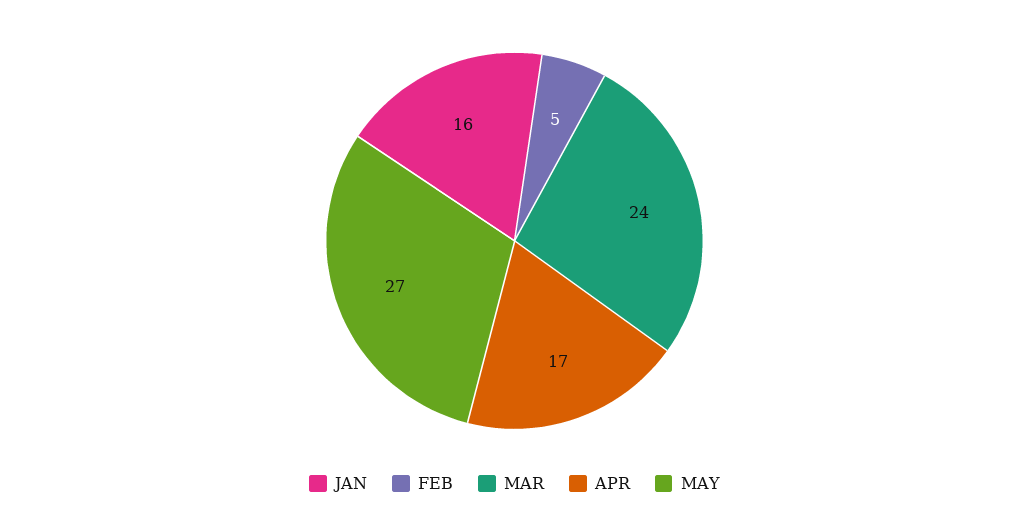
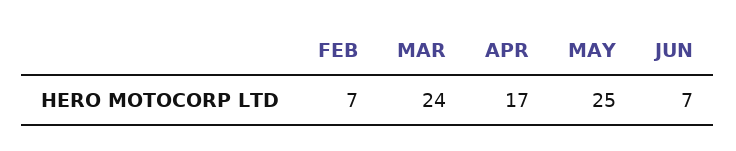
JAN: 16 -> none
FEB: 5 -> 7
MAY: 27 -> 25
JUN: none -> 7

